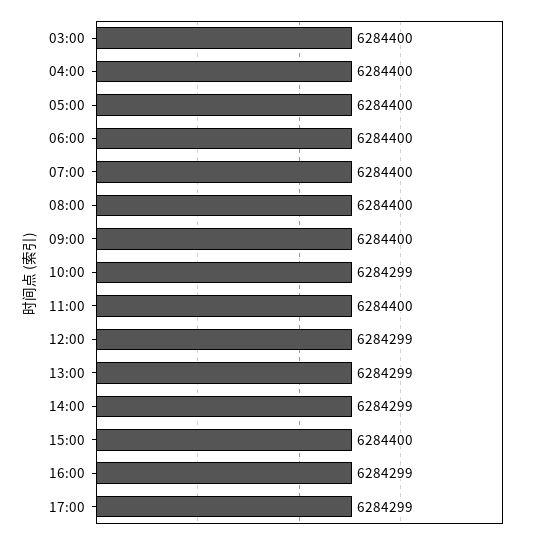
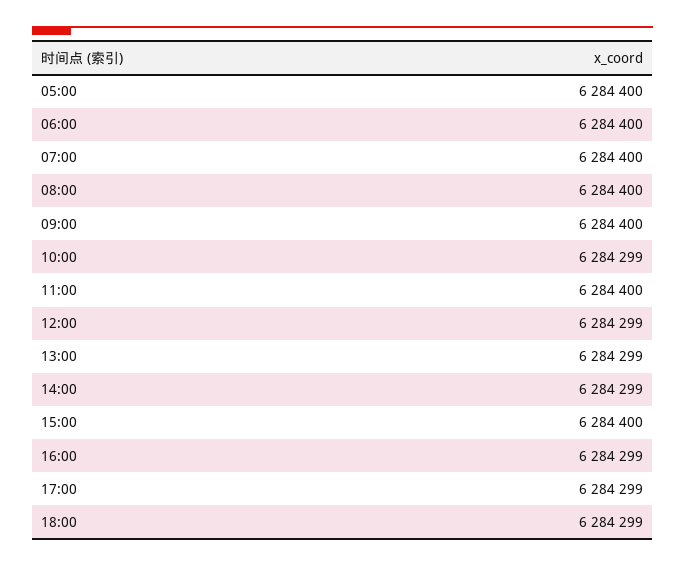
03:00: 6284400 -> none
04:00: 6284400 -> none
18:00: none -> 6284299

